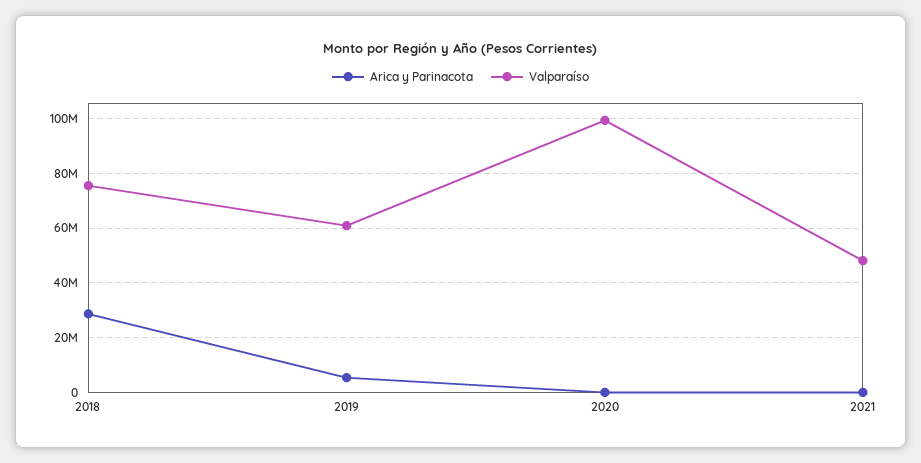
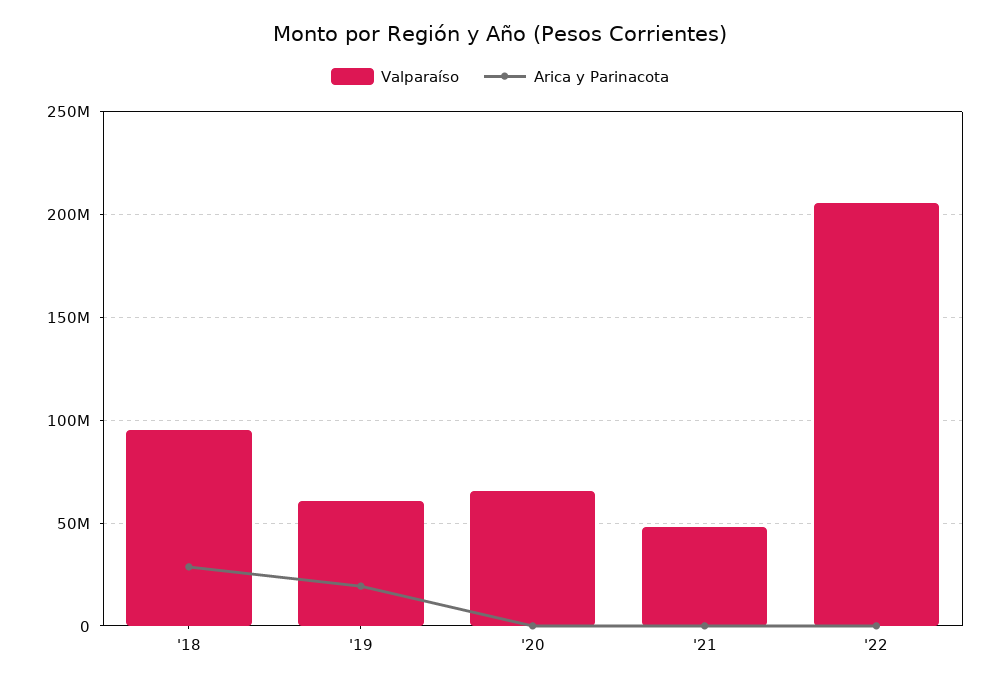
Valparaíso, 2018: 75000000 -> 95000000
Arica y Parinacota, 2019: 5000000 -> 20000000
Valparaíso, 2020: 100000000 -> 65000000
Valparaíso, '22: none -> 205000000
Arica y Parinacota, '22: none -> 0

